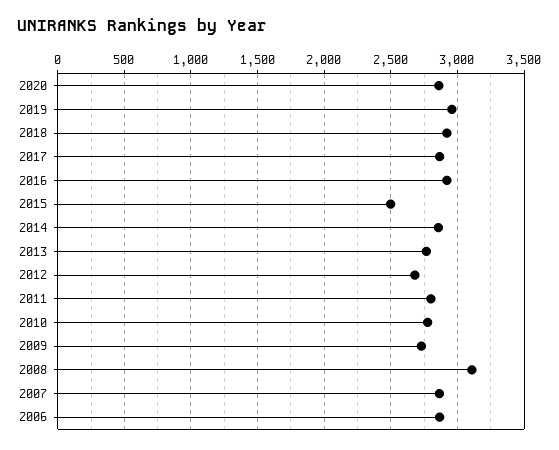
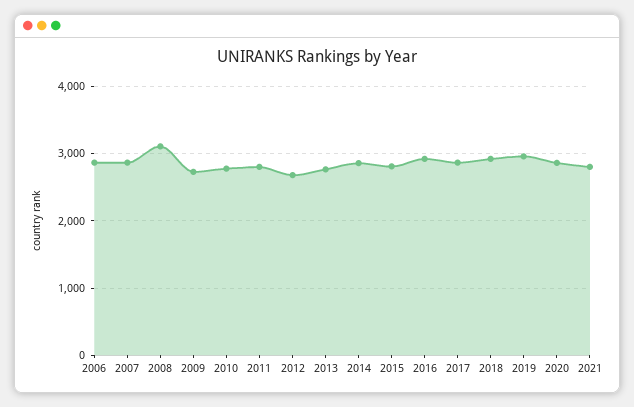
2015: 2500 -> 2800
2021: none -> 2800

